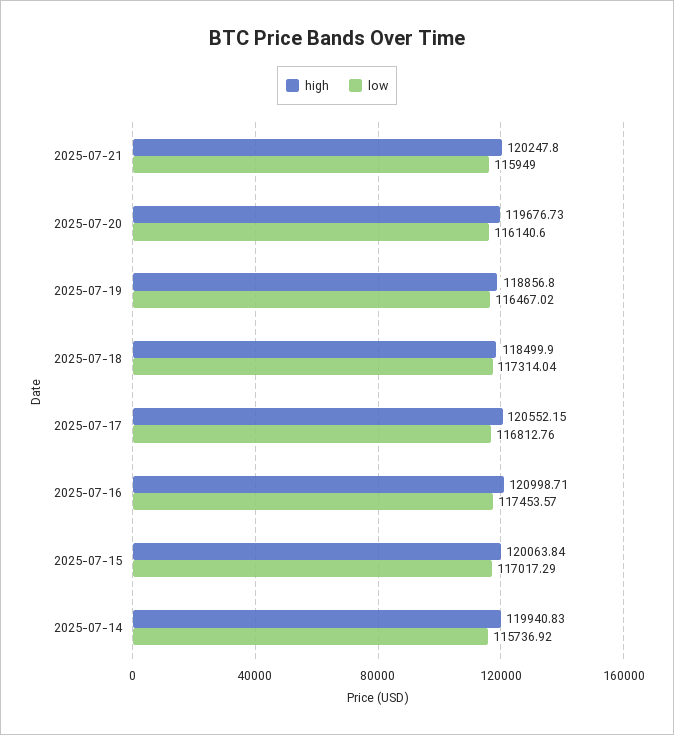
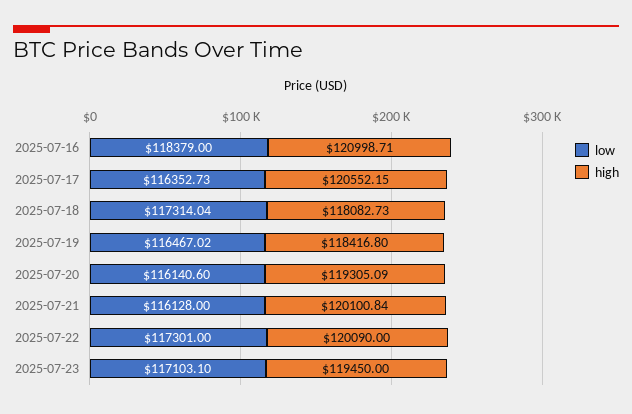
high, 2025-07-21: 120247.8 -> 120100.84
low, 2025-07-21: 115949 -> 116128
high, 2025-07-20: 119676.73 -> 119305.09
high, 2025-07-19: 118856.8 -> 118416.8
high, 2025-07-18: 118499.9 -> 118082.73
low, 2025-07-17: 116812.76 -> 116352.73
low, 2025-07-16: 117453.57 -> 118379
high, 2025-07-15: 120063.84 -> none
low, 2025-07-15: 117017.29 -> none
high, 2025-07-14: 119940.83 -> none
low, 2025-07-14: 115736.92 -> none
low, 2025-07-22: none -> 117301
high, 2025-07-22: none -> 120090
low, 2025-07-23: none -> 117103.1
high, 2025-07-23: none -> 119450

